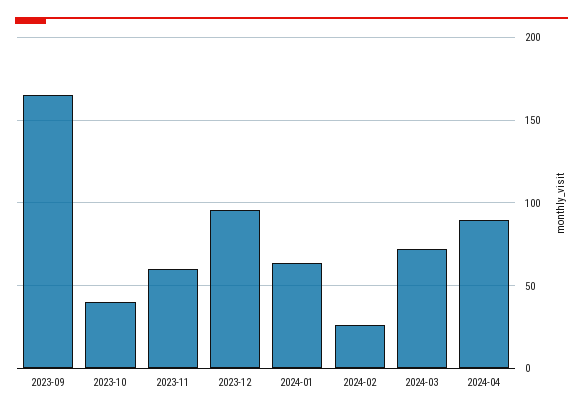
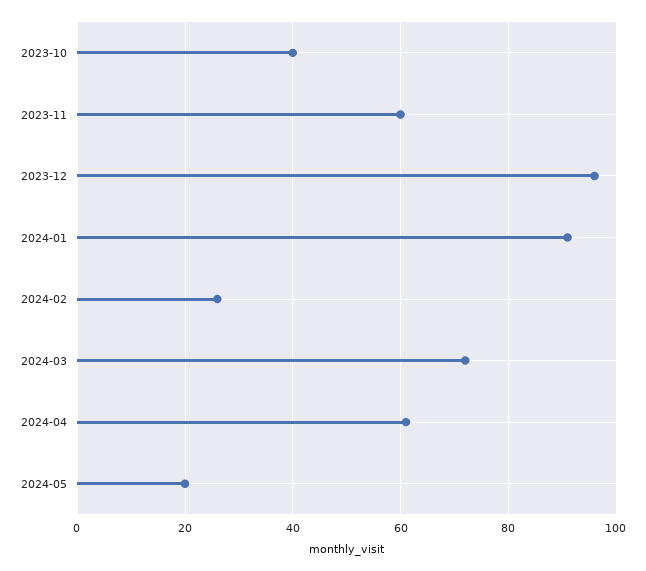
2023-09: 165 -> none
2024-01: 65 -> 90
2024-04: 90 -> 60
2024-05: none -> 20

